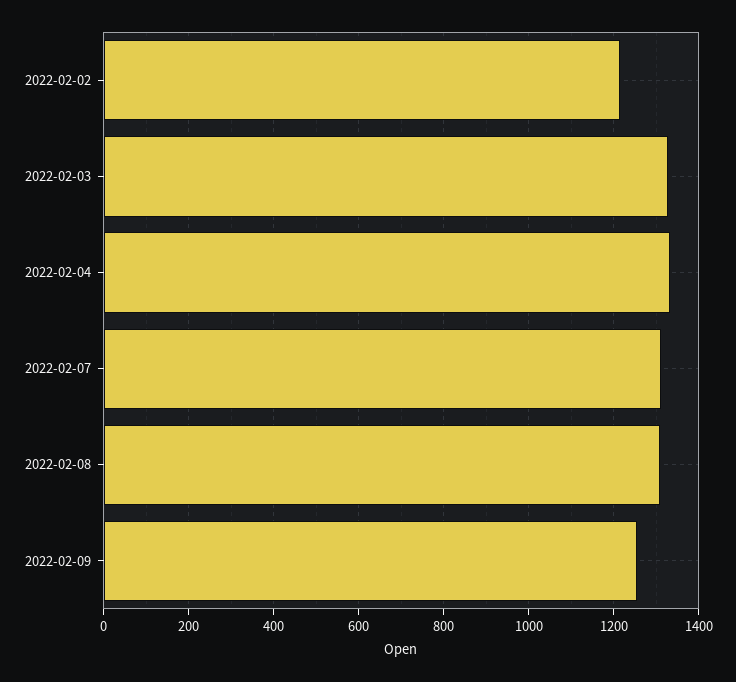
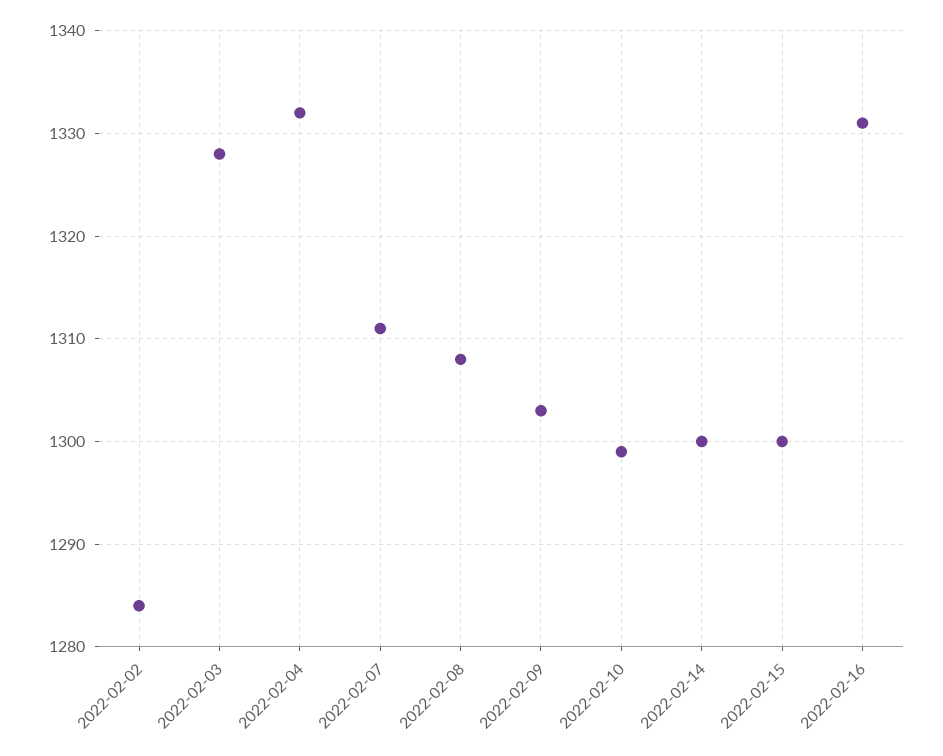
2022-02-02: 1220 -> 1284
2022-02-09: 1260 -> 1303
2022-02-10: none -> 1299
2022-02-14: none -> 1300
2022-02-15: none -> 1300
2022-02-16: none -> 1331

